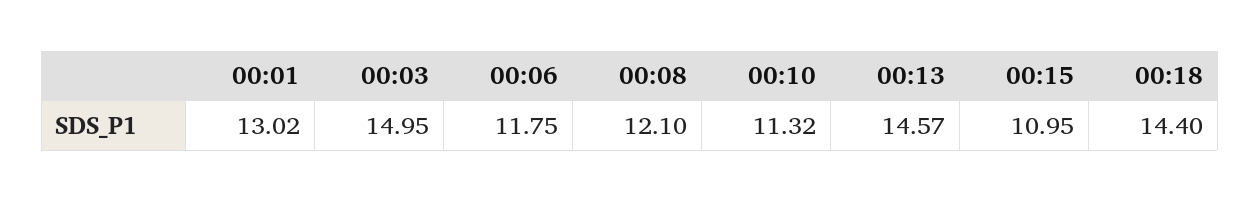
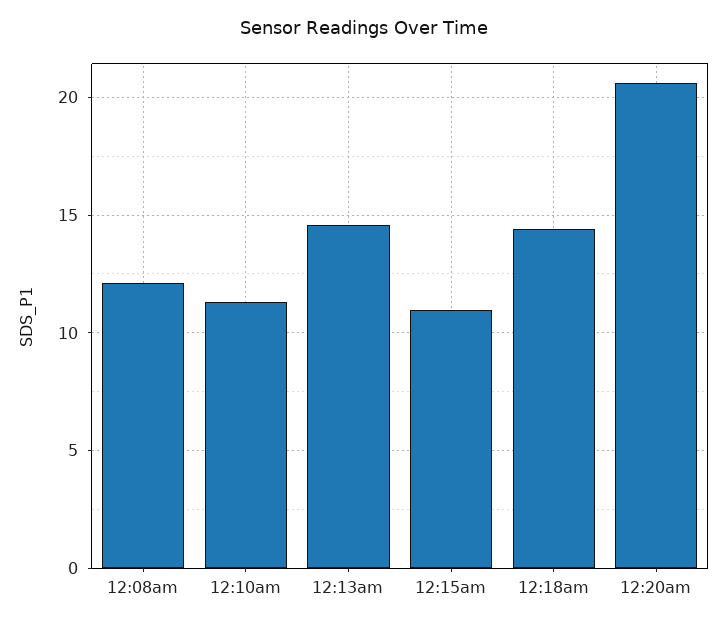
00:01: 13.02 -> none
00:03: 14.95 -> none
00:06: 11.75 -> none
12:20am: none -> 20.5

